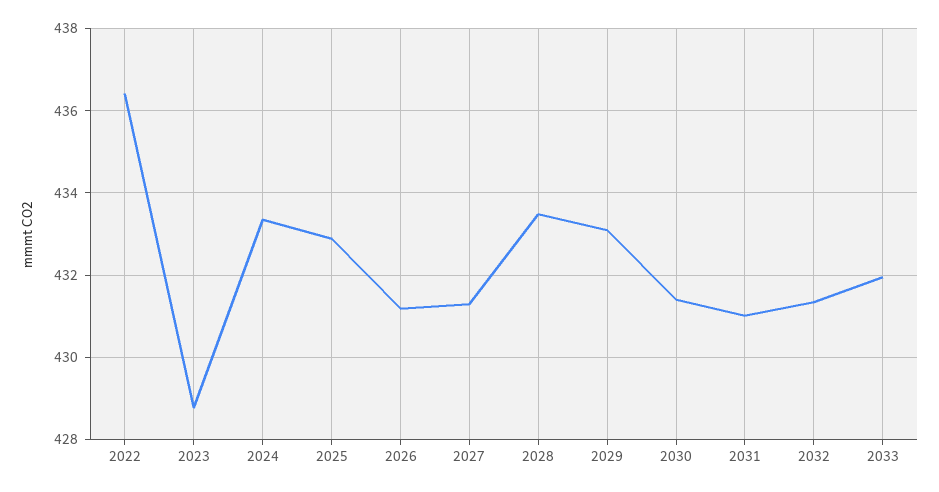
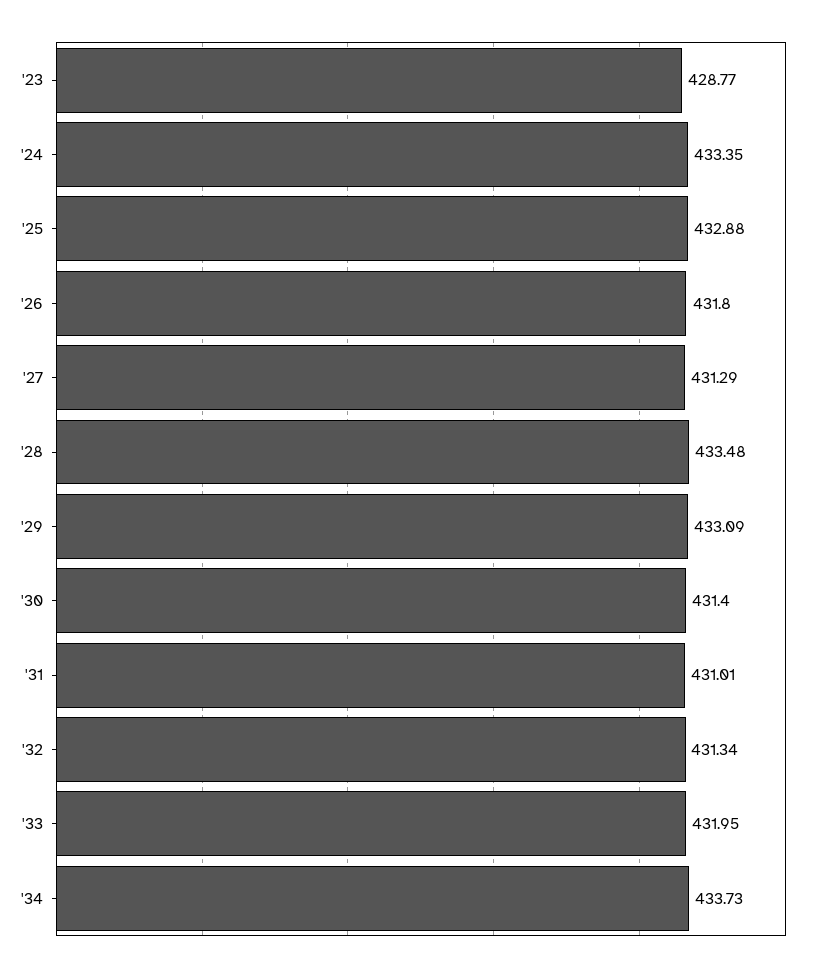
2022: 436.4 -> none
2026: 431.2 -> 431.8
'34: none -> 433.73

